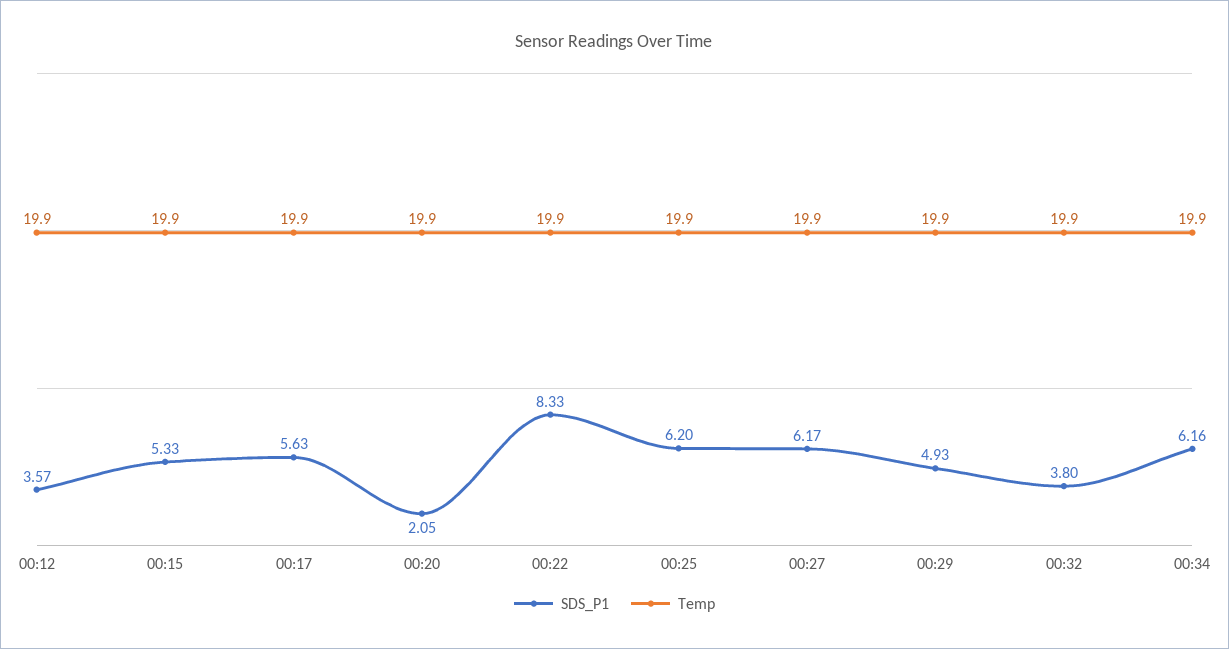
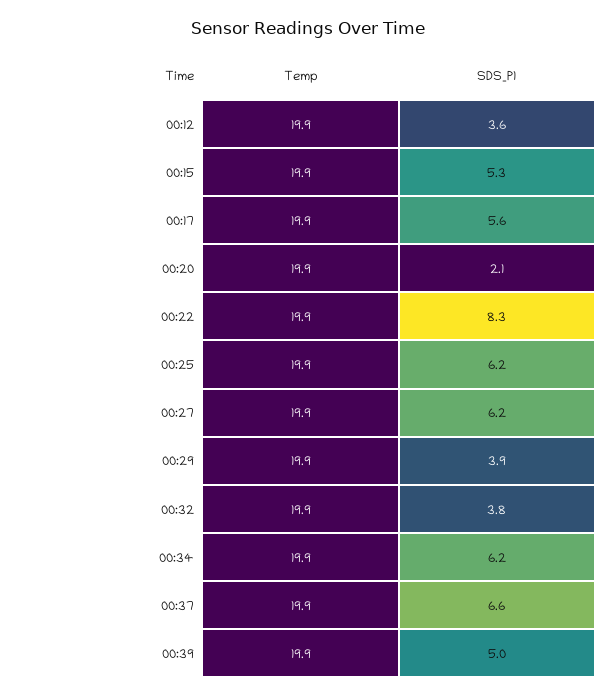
SDS_P1, 00:29: 4.93 -> 3.9
Temp, 00:37: none -> 19.9
SDS_P1, 00:37: none -> 6.6
Temp, 00:39: none -> 19.9
SDS_P1, 00:39: none -> 5

